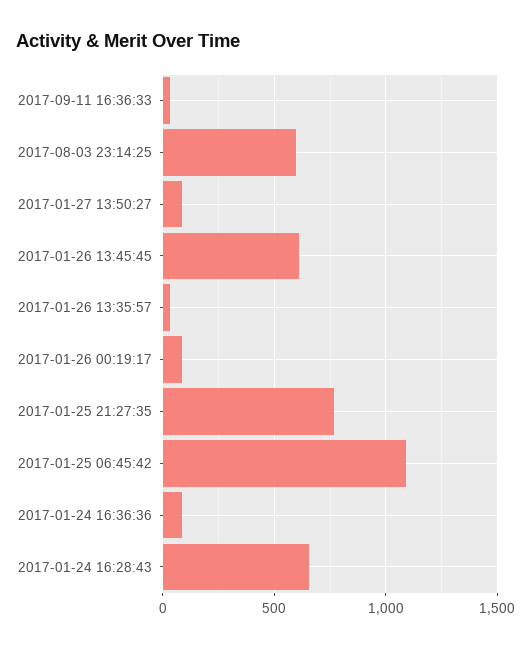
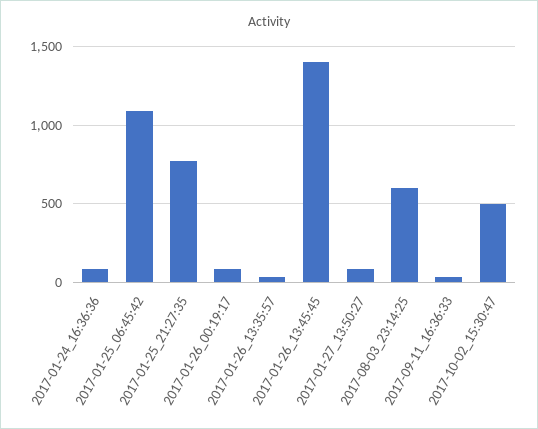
2017-01-26 13:45:45: 600 -> 1400
2017-01-24 16:28:43: 650 -> none
2017-10-02_15:30:47: none -> 500

